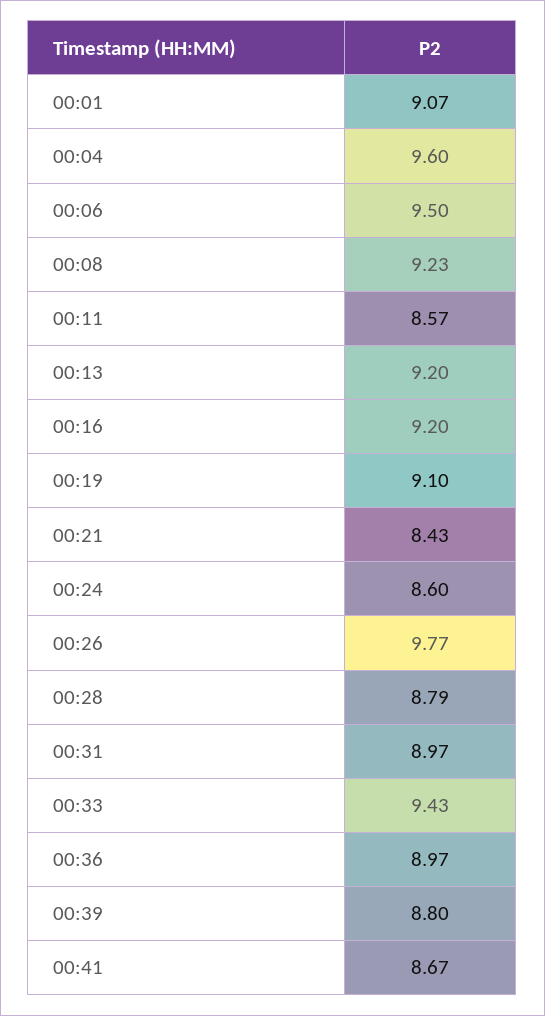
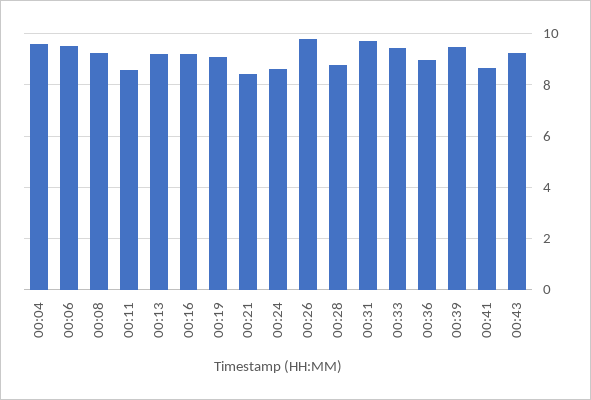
00:01: 9.07 -> none
00:31: 8.97 -> 9.75
00:39: 8.8 -> 9.5
00:43: none -> 9.25

